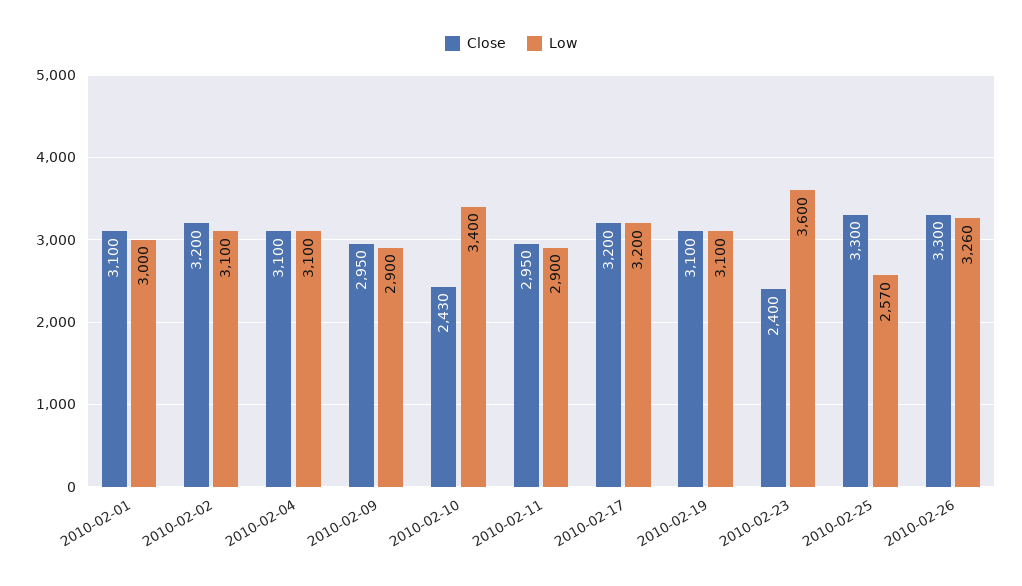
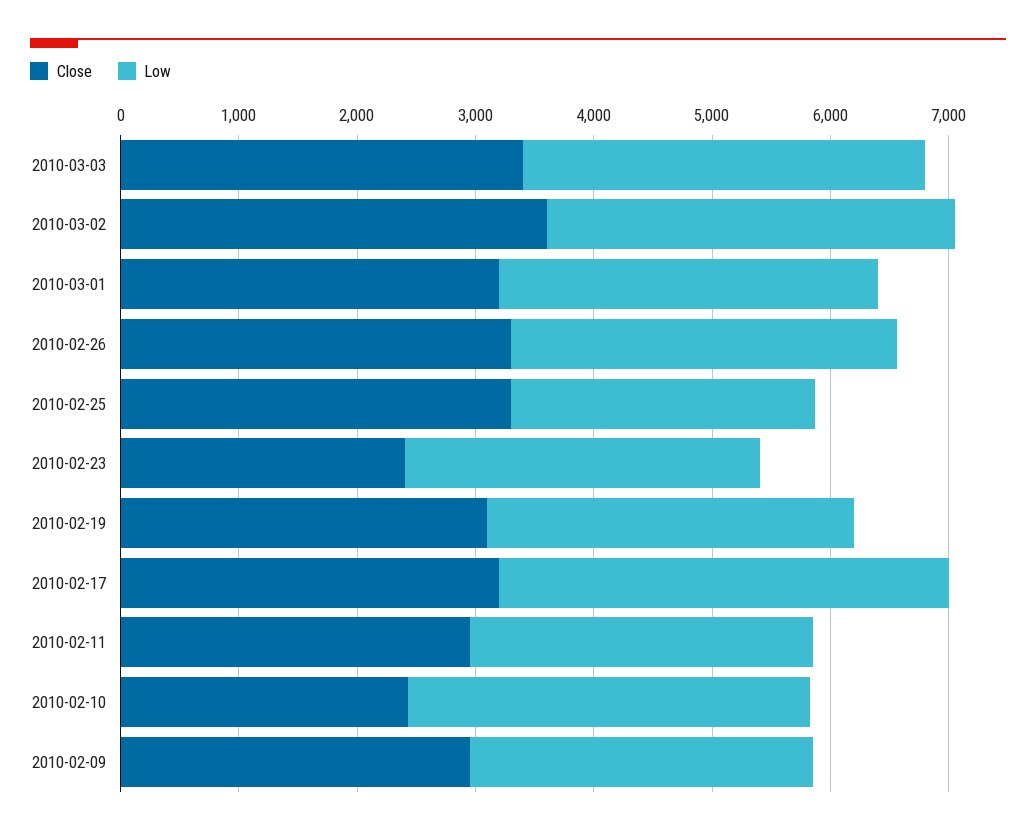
Close, 2010-02-01: 3100 -> none
Low, 2010-02-01: 3000 -> none
Close, 2010-02-02: 3200 -> none
Low, 2010-02-02: 3100 -> none
Close, 2010-02-04: 3100 -> none
Low, 2010-02-04: 3100 -> none
Low, 2010-02-17: 3200 -> 3800
Low, 2010-02-23: 3600 -> 3000
Close, 2010-03-03: none -> 3400
Low, 2010-03-03: none -> 3400
Close, 2010-03-02: none -> 3600
Low, 2010-03-02: none -> 3400
Close, 2010-03-01: none -> 3200
Low, 2010-03-01: none -> 3200

